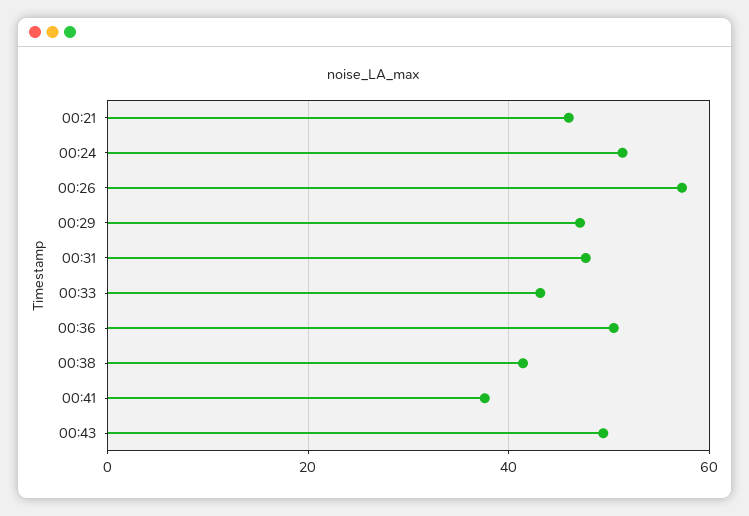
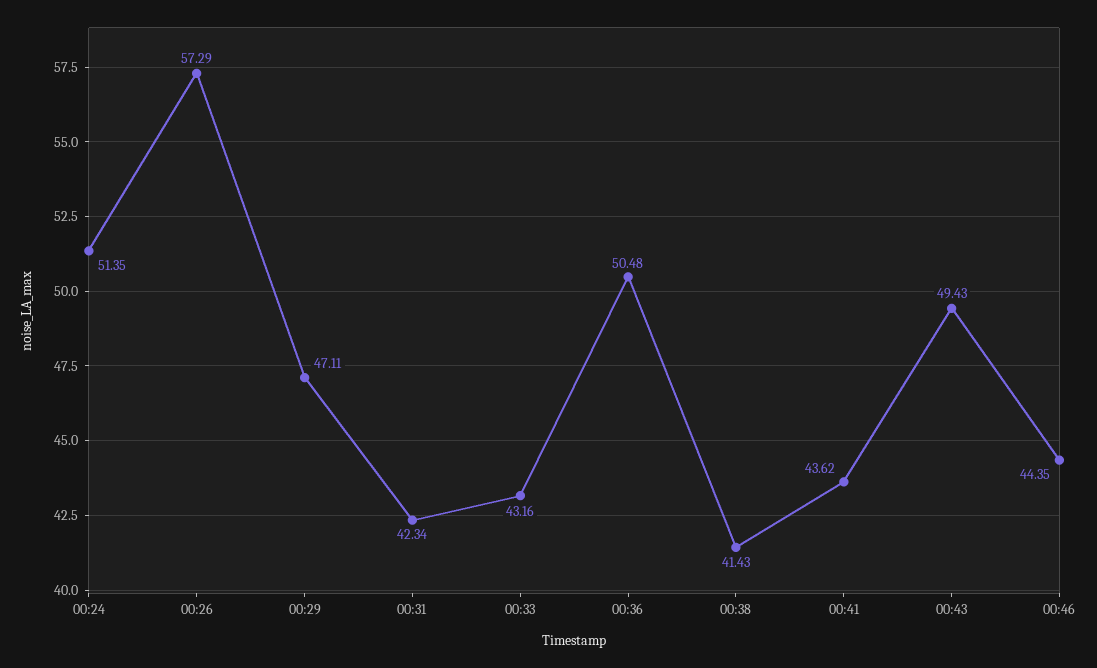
00:21: 46 -> none
00:31: 48 -> 42.34
00:41: 38 -> 43.62
00:46: none -> 44.35

